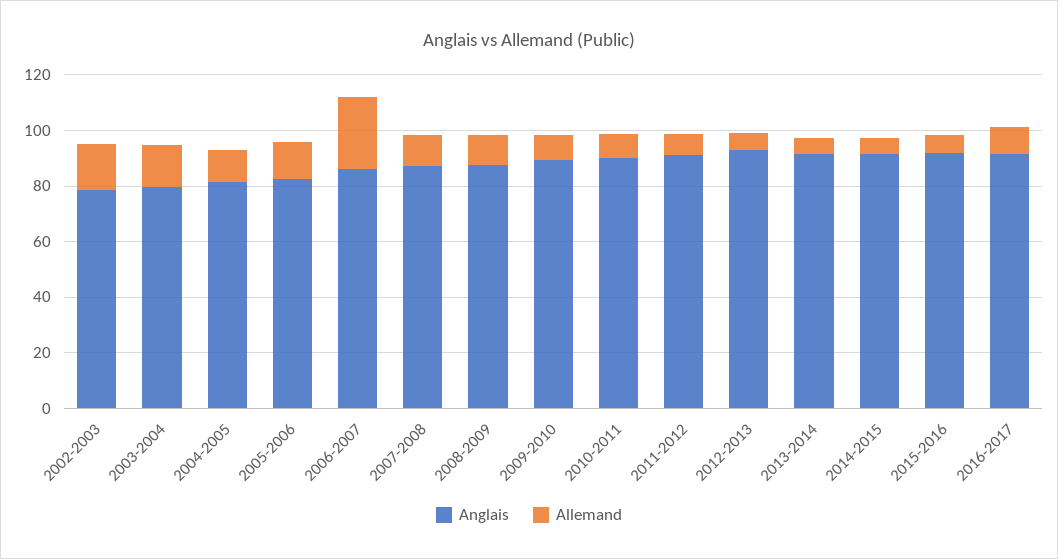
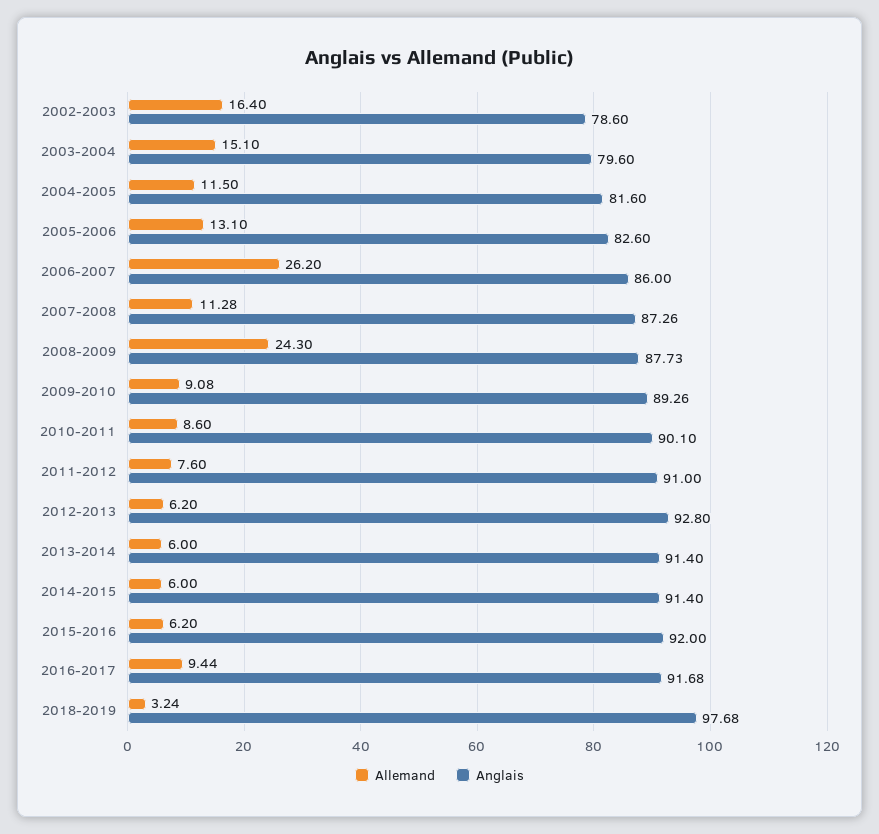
Allemand, 2008-2009: 10 -> 24.3
Allemand, 2018-2019: none -> 3.24
Anglais, 2018-2019: none -> 97.68

